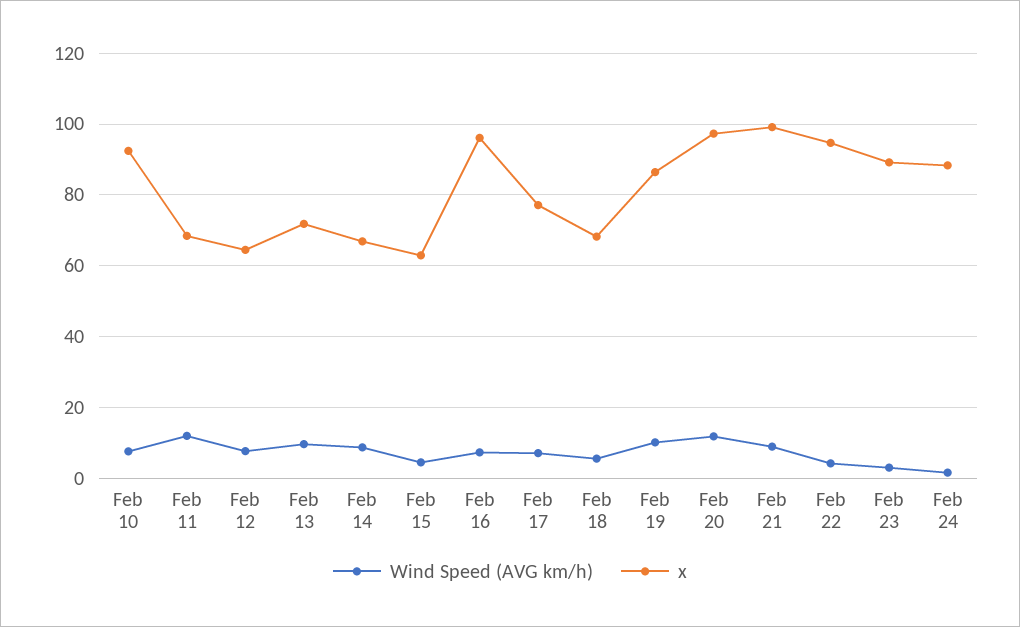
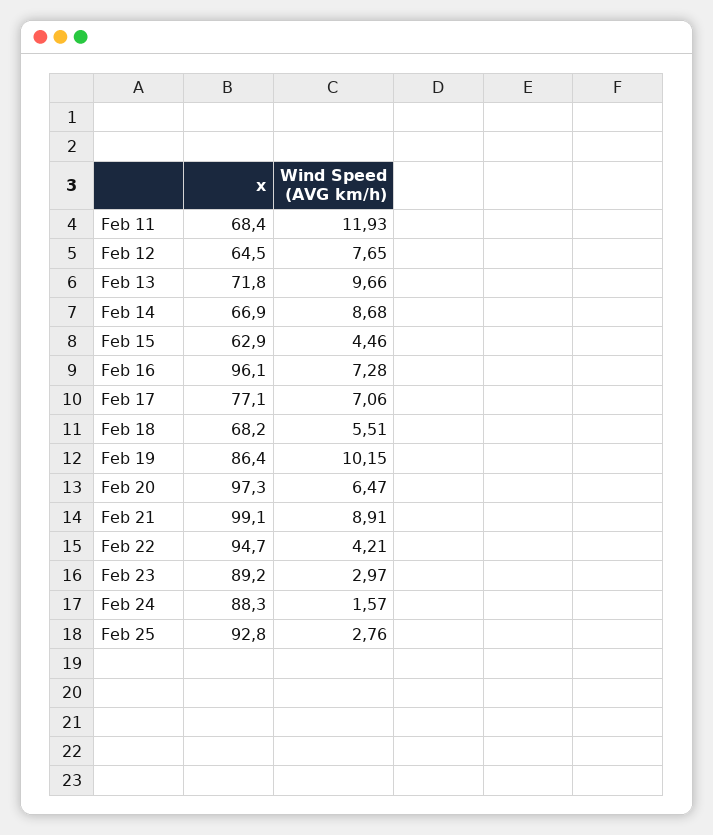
Wind Speed (AVG km/h), Feb 10: 8 -> none
x, Feb 10: 92 -> none
Wind Speed (AVG km/h), Feb 20: 12 -> 6.47
x, Feb 25: none -> 92.8
Wind Speed (AVG km/h), Feb 25: none -> 2.76

